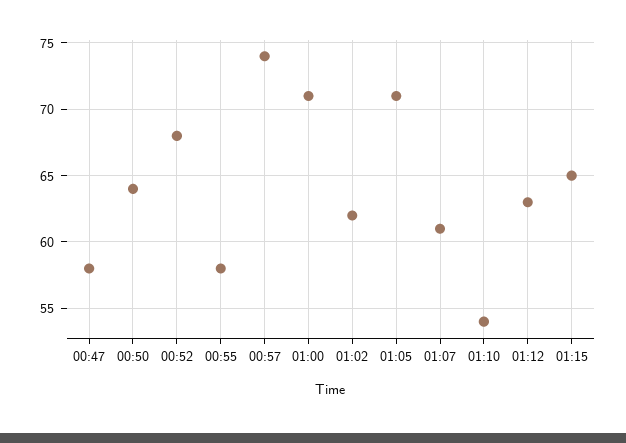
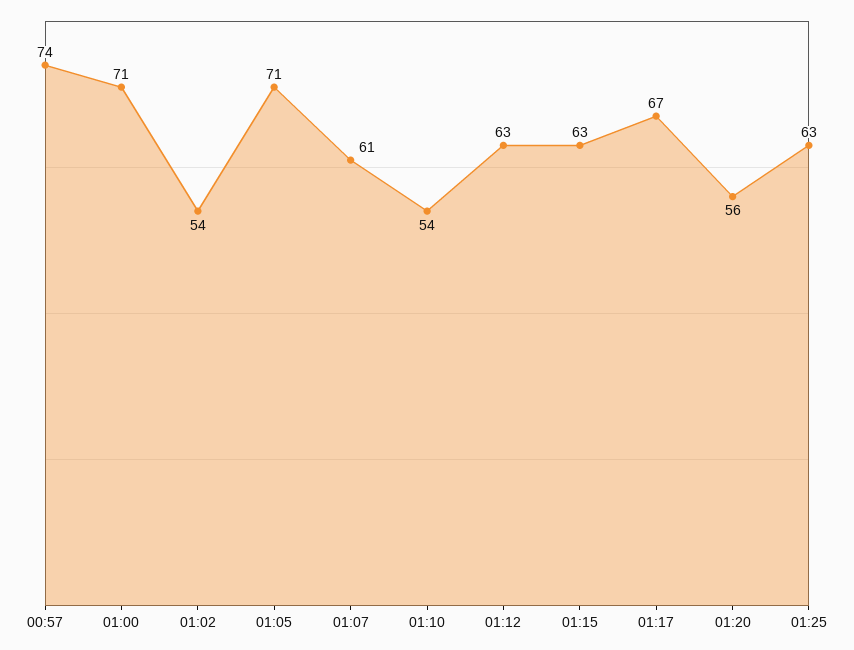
00:47: 58 -> none
00:50: 64 -> none
00:52: 68 -> none
00:55: 58 -> none
01:02: 62 -> 54
01:15: 65 -> 63
01:17: none -> 67
01:20: none -> 56
01:25: none -> 63

